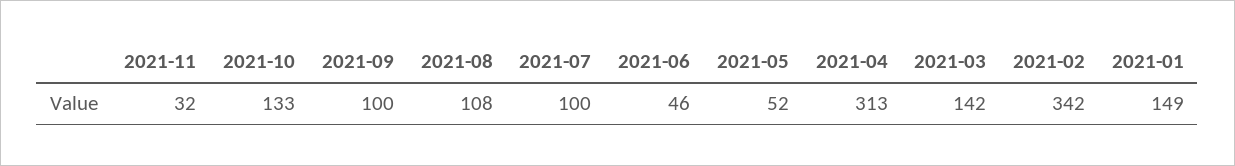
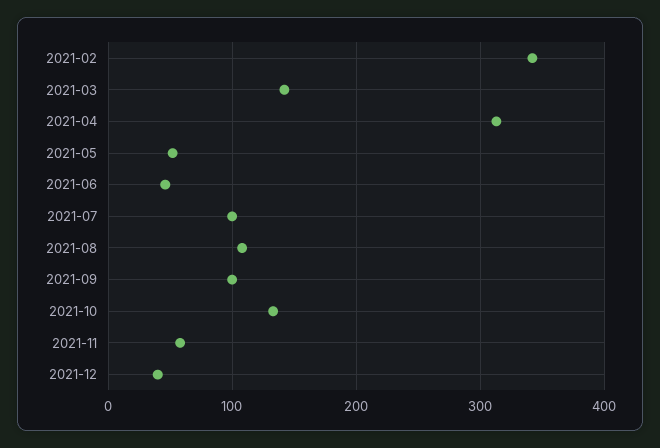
2021-11: 32 -> 60
2021-01: 149 -> none
2021-12: none -> 40

